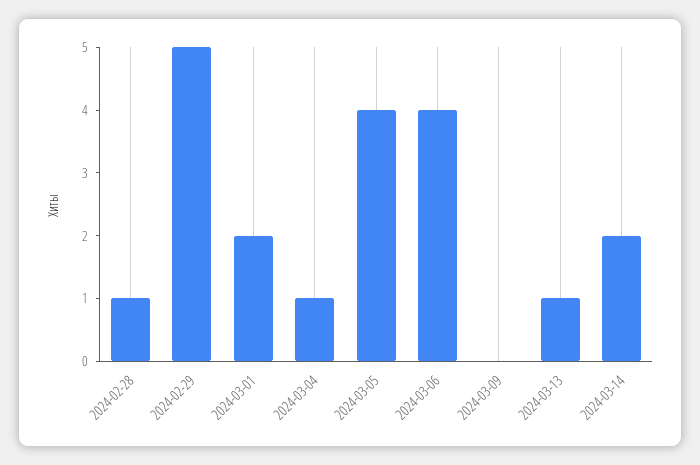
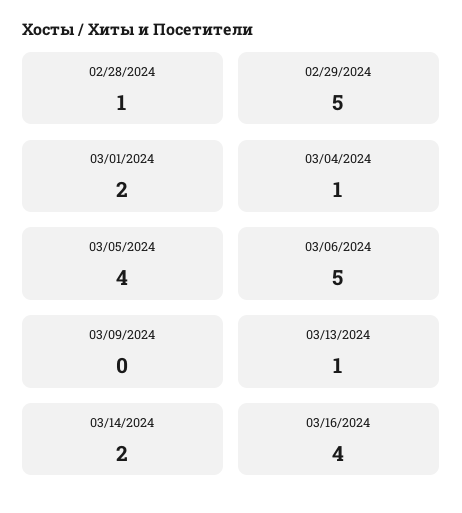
2024-03-06: 4 -> 5
03/16/2024: none -> 4

